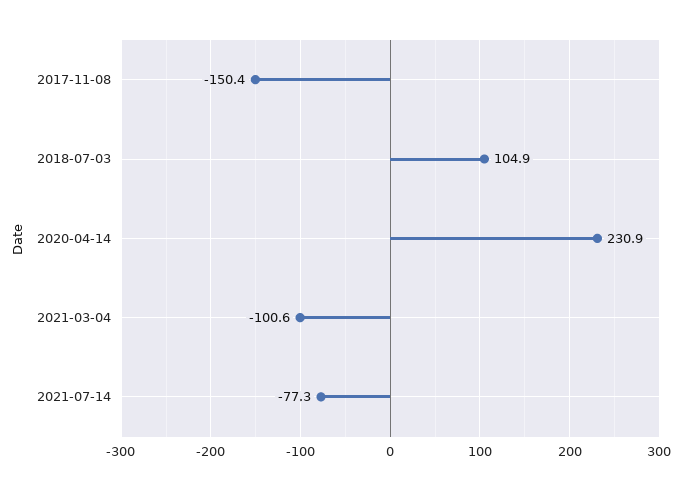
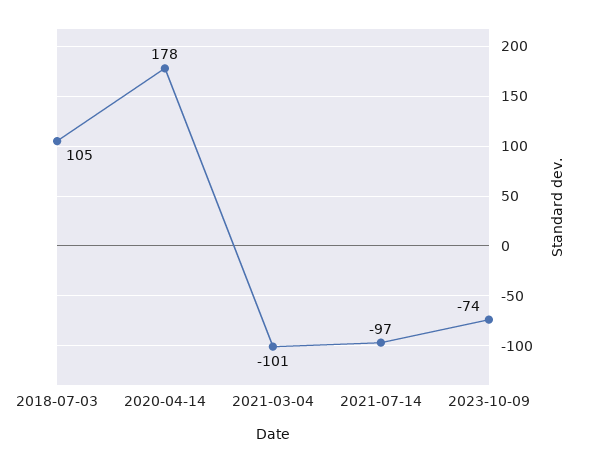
2017-11-08: -150.4 -> none
2020-04-14: 230.9 -> 178
2021-07-14: -77.3 -> -97
2023-10-09: none -> -74

